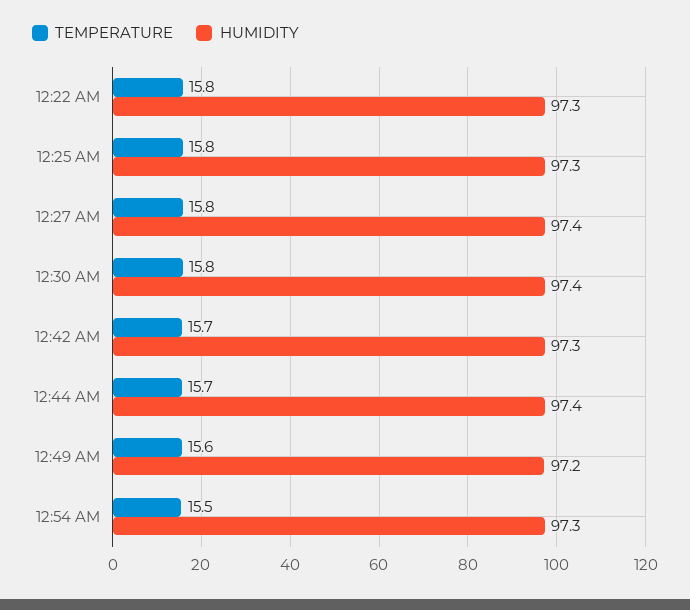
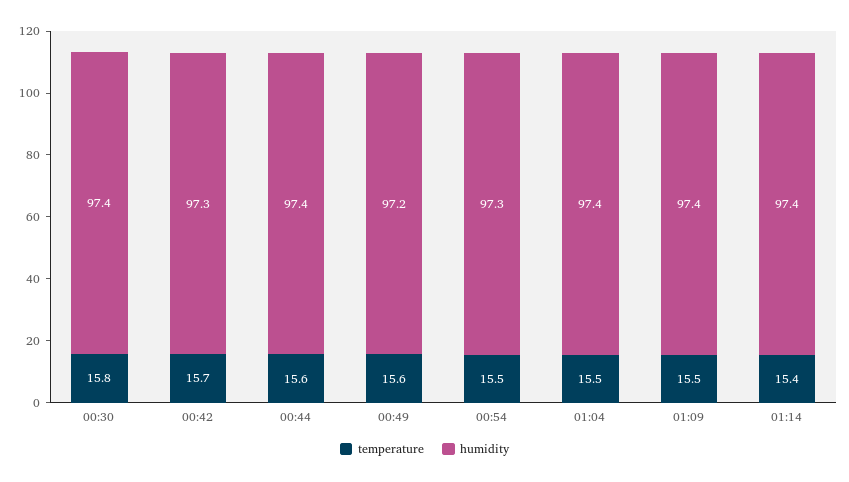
TEMPERATURE, 12:22 AM: 15.8 -> none
HUMIDITY, 12:22 AM: 97.3 -> none
TEMPERATURE, 12:25 AM: 15.8 -> none
HUMIDITY, 12:25 AM: 97.3 -> none
TEMPERATURE, 12:27 AM: 15.8 -> none
HUMIDITY, 12:27 AM: 97.4 -> none
TEMPERATURE, 12:44 AM: 15.7 -> 15.6
TEMPERATURE, 01:04: none -> 15.5
HUMIDITY, 01:04: none -> 97.4
TEMPERATURE, 01:09: none -> 15.5
HUMIDITY, 01:09: none -> 97.4
TEMPERATURE, 01:14: none -> 15.4
HUMIDITY, 01:14: none -> 97.4

